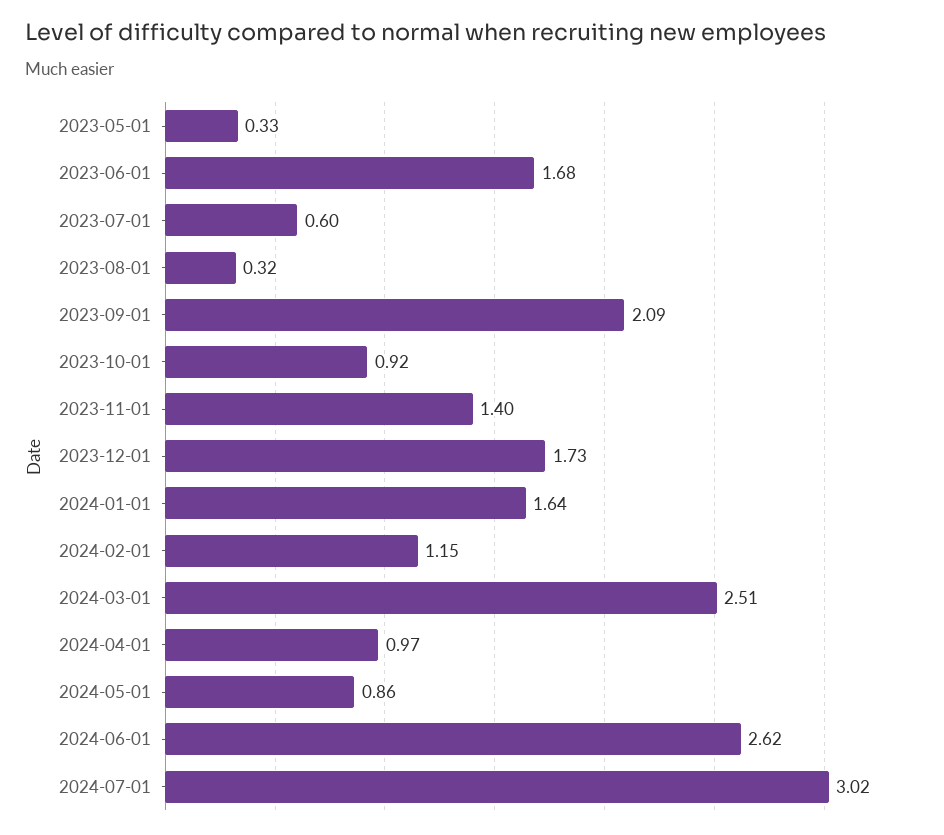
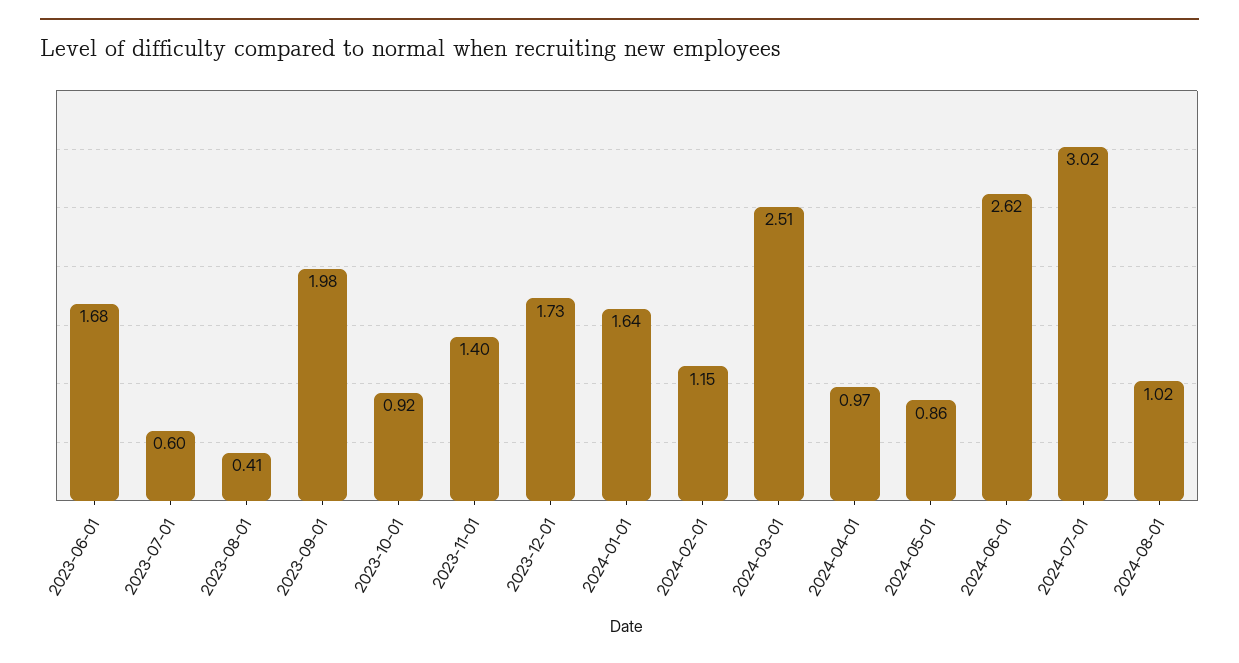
2023-05-01: 0.33 -> none
2023-08-01: 0.32 -> 0.41
2023-09-01: 2.09 -> 1.98
2024-08-01: none -> 1.02

